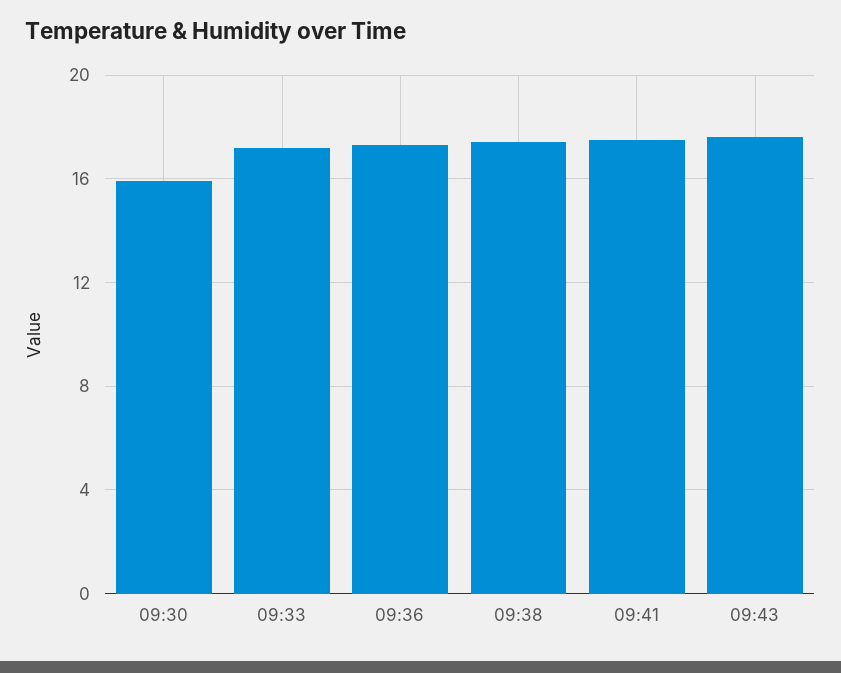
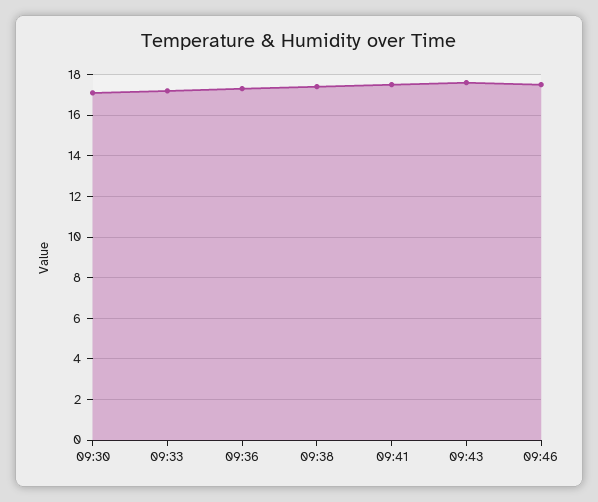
09:30: 16 -> 17
09:46: none -> 17.5

